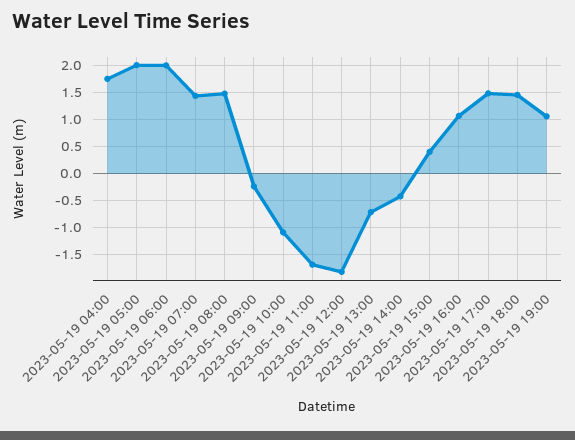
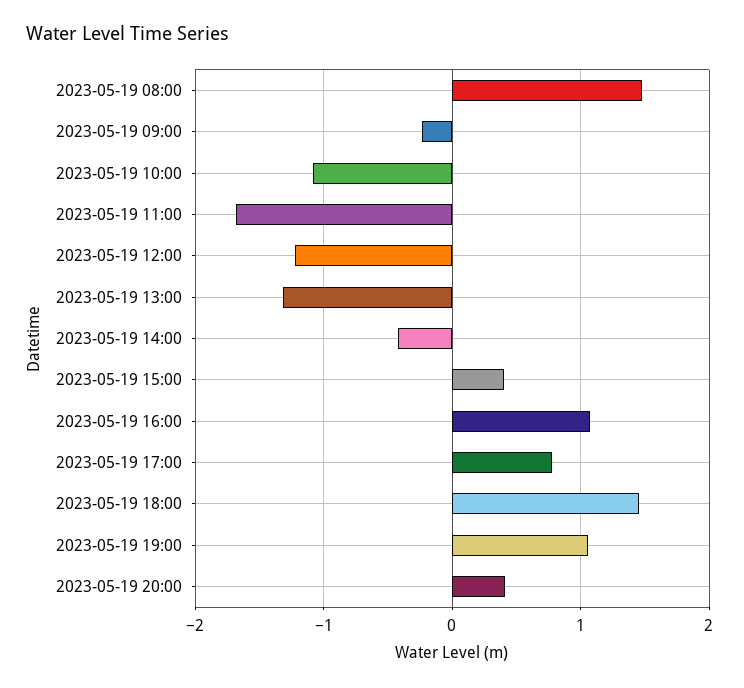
2023-05-19 04:00: 1.75 -> none
2023-05-19 05:00: 2 -> none
2023-05-19 06:00: 2 -> none
2023-05-19 07:00: 1.5 -> none
2023-05-19 12:00: -1.75 -> -1.2
2023-05-19 13:00: -0.75 -> -1.3
2023-05-19 17:00: 1.5 -> 0.8
2023-05-19 20:00: none -> 0.4

